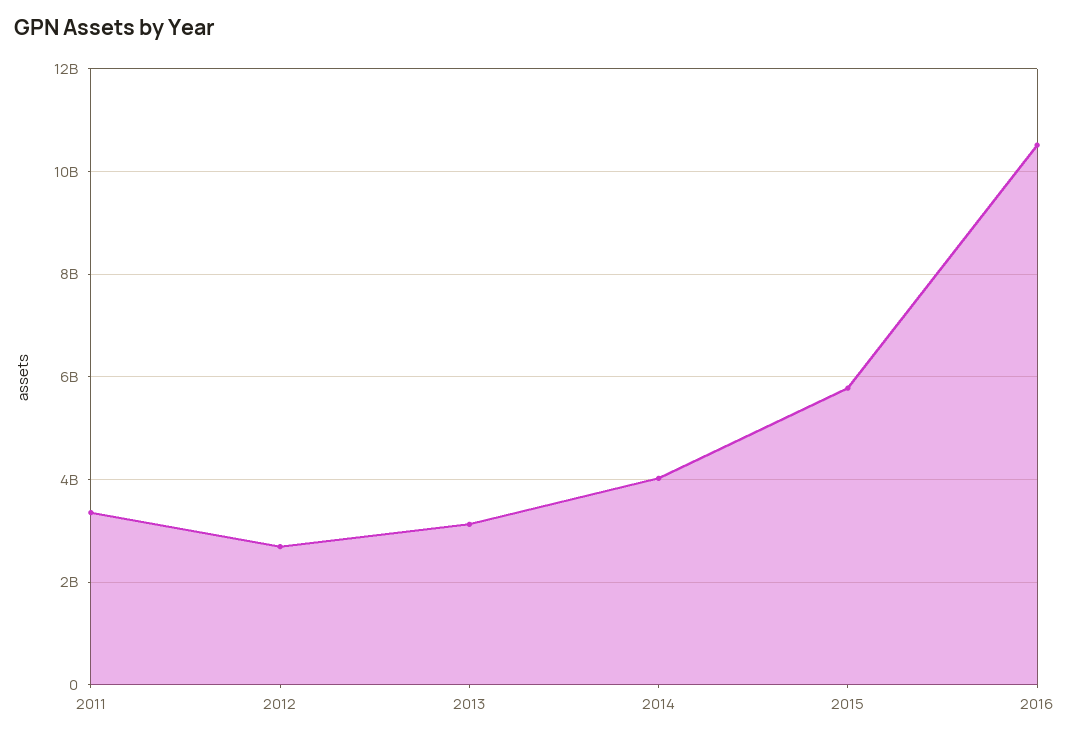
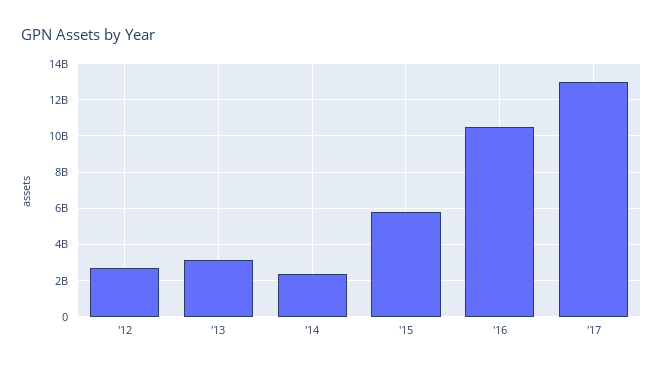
2011: 3400000000 -> none
2014: 4000000000 -> 2500000000
'17: none -> 13000000000

